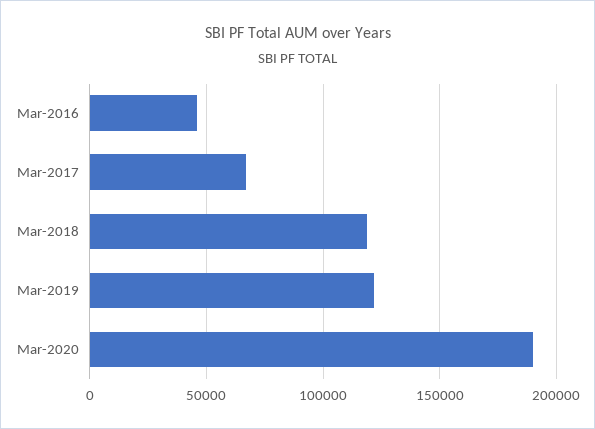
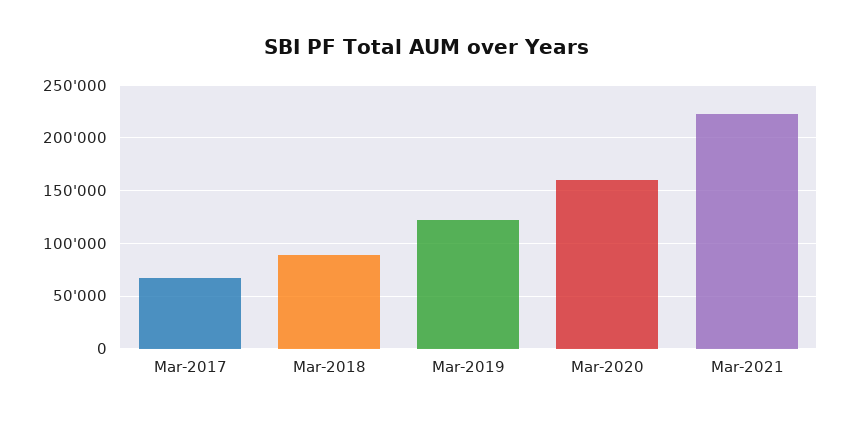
Mar-2016: 45000 -> none
Mar-2018: 120000 -> 90000
Mar-2020: 190000 -> 160000
Mar-2021: none -> 220000

